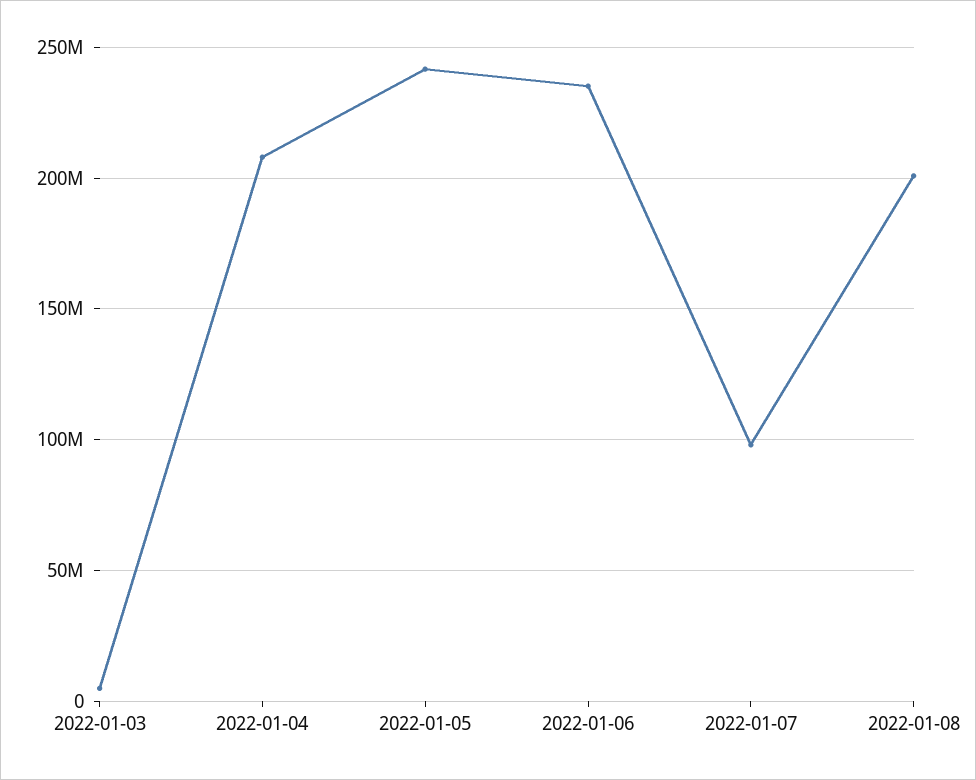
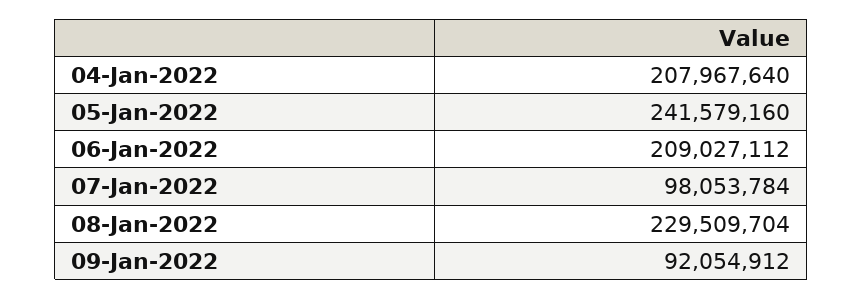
2022-01-03: 5000000 -> none
2022-01-06: 235000000 -> 209027112
2022-01-08: 200000000 -> 229509704
09-Jan-2022: none -> 92054912

